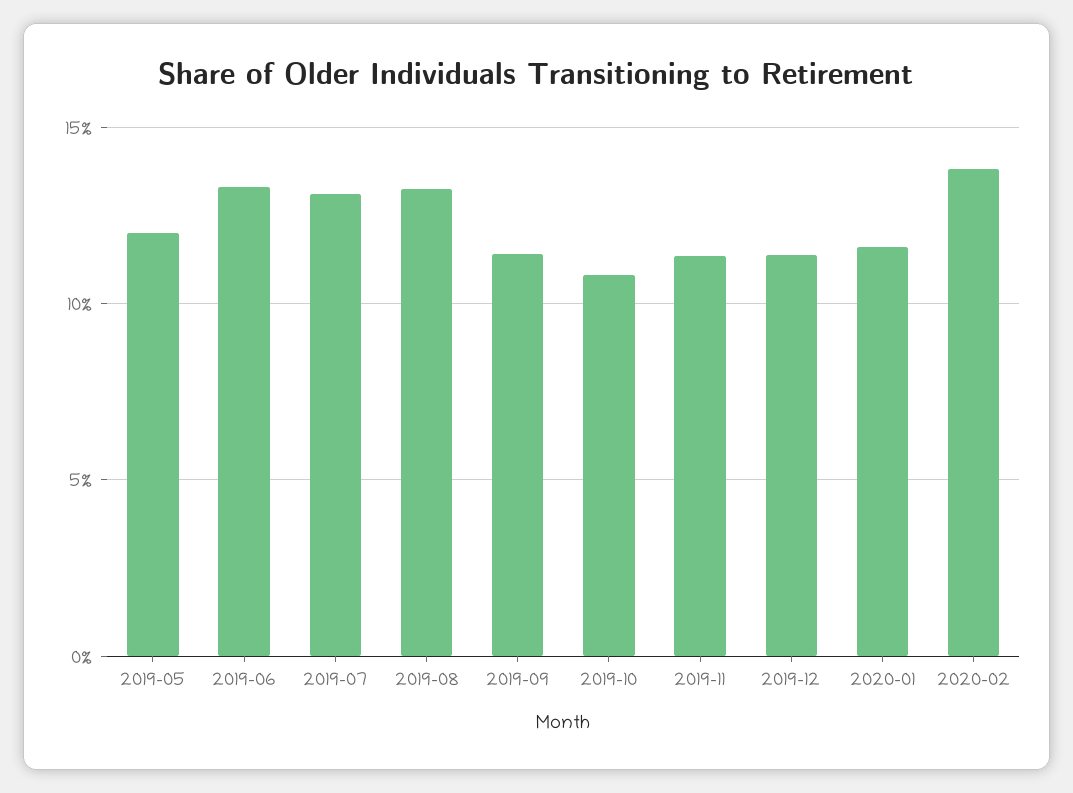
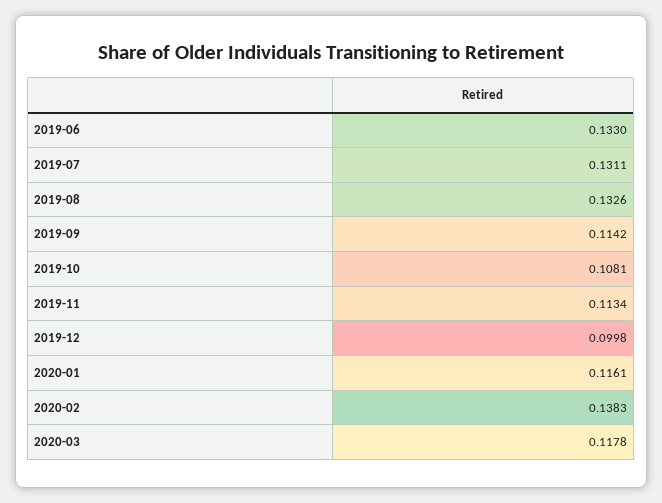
2019-05: 0.12 -> none
2019-12: 0.115 -> 0.0998
2020-03: none -> 0.1178

